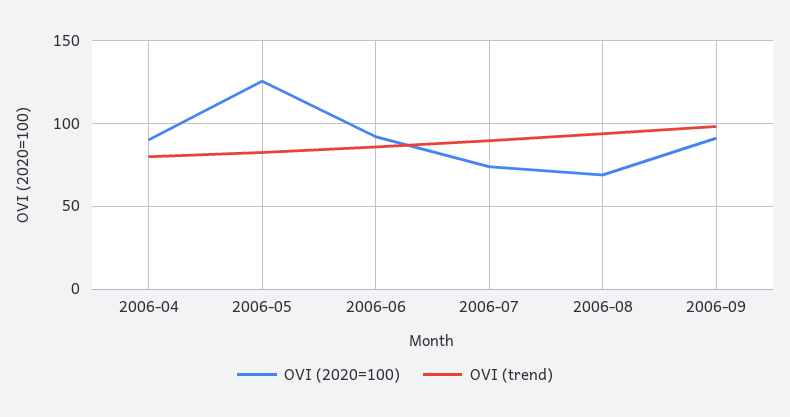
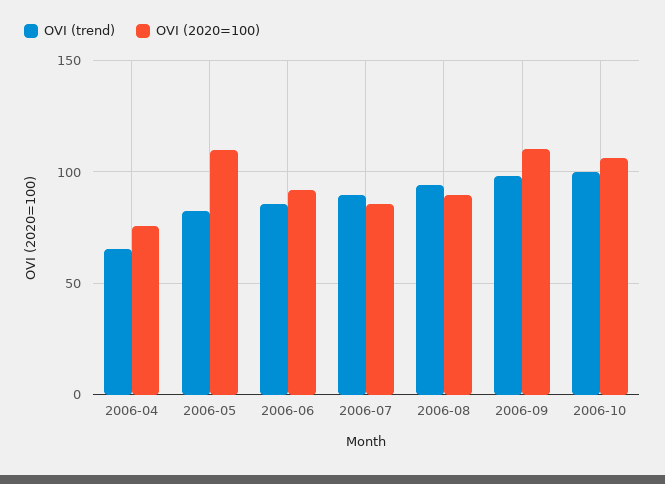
OVI (2020=100), 2006-04: 90 -> 75
OVI (trend), 2006-04: 80 -> 65
OVI (2020=100), 2006-05: 125 -> 110
OVI (2020=100), 2006-07: 75 -> 85
OVI (2020=100), 2006-08: 70 -> 90
OVI (2020=100), 2006-09: 90 -> 110
OVI (trend), 2006-10: none -> 100
OVI (2020=100), 2006-10: none -> 105

